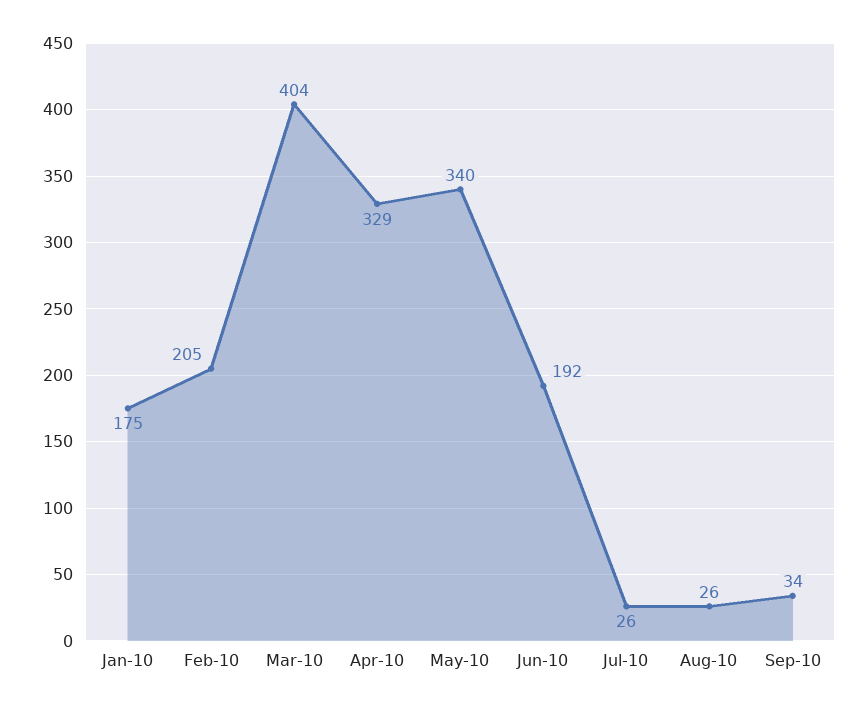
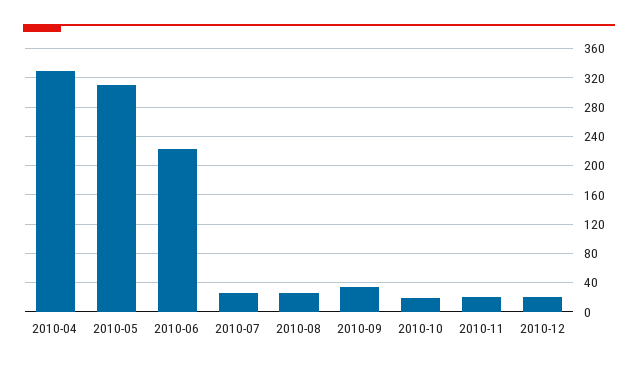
Jan-10: 175 -> none
Feb-10: 205 -> none
Mar-10: 404 -> none
May-10: 340 -> 310
Jun-10: 192 -> 220
2010-10: none -> 20
2010-11: none -> 20
2010-12: none -> 20

